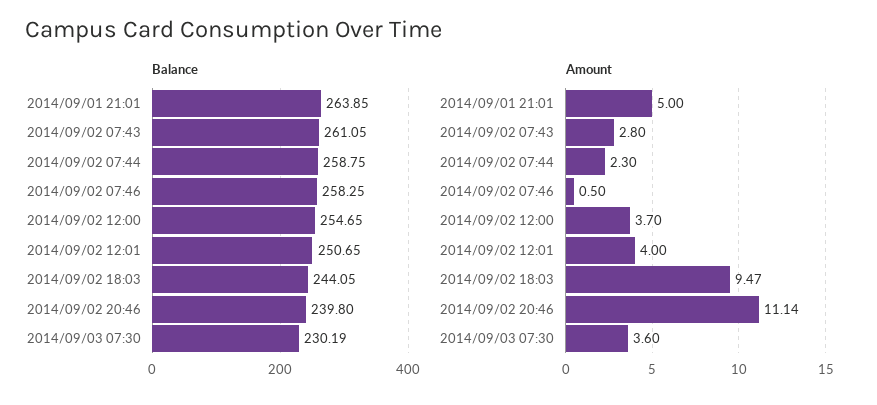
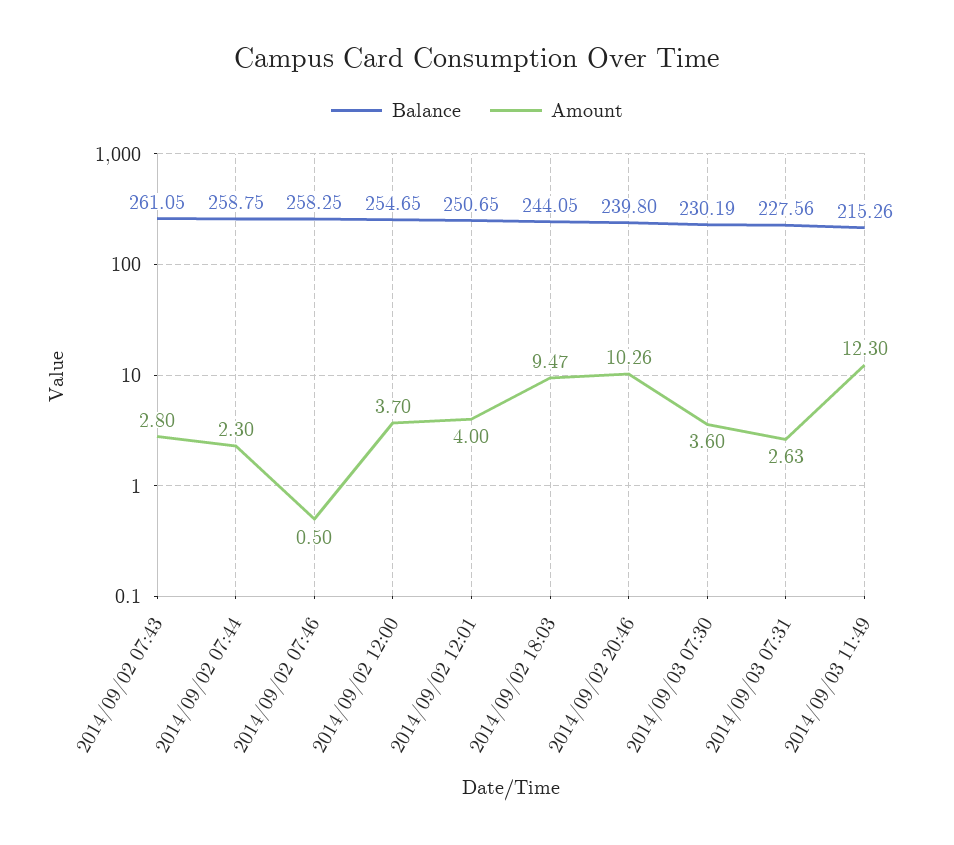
Balance, 2014/09/01 21:01: 263.85 -> none
Amount, 2014/09/01 21:01: 5 -> none
Amount, 2014/09/02 20:46: 11.14 -> 10.26
Balance, 2014/09/03 07:31: none -> 227.56
Amount, 2014/09/03 07:31: none -> 2.63
Balance, 2014/09/03 11:49: none -> 215.26
Amount, 2014/09/03 11:49: none -> 12.3

